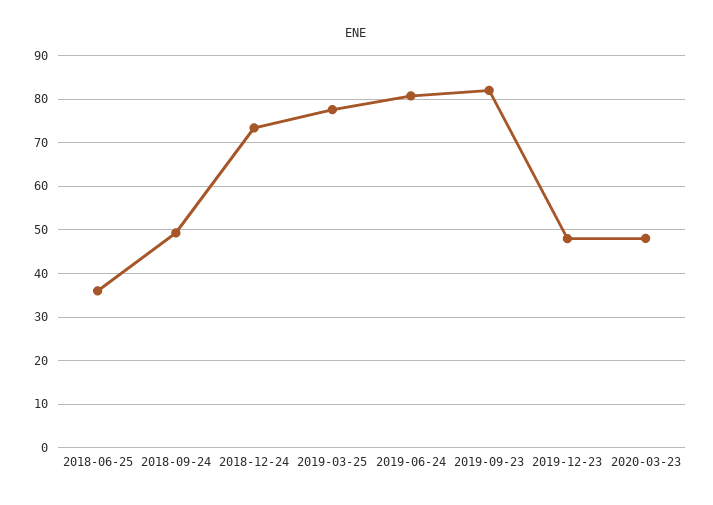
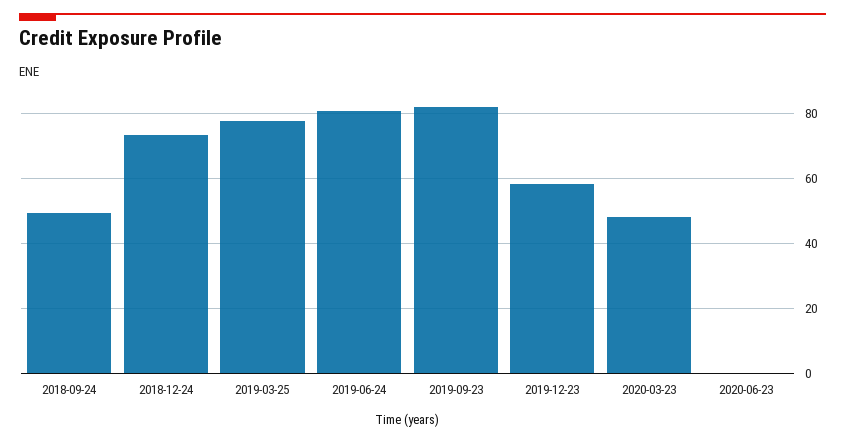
2018-06-25: 36 -> none
2019-12-23: 48 -> 58
2020-06-23: none -> 0

